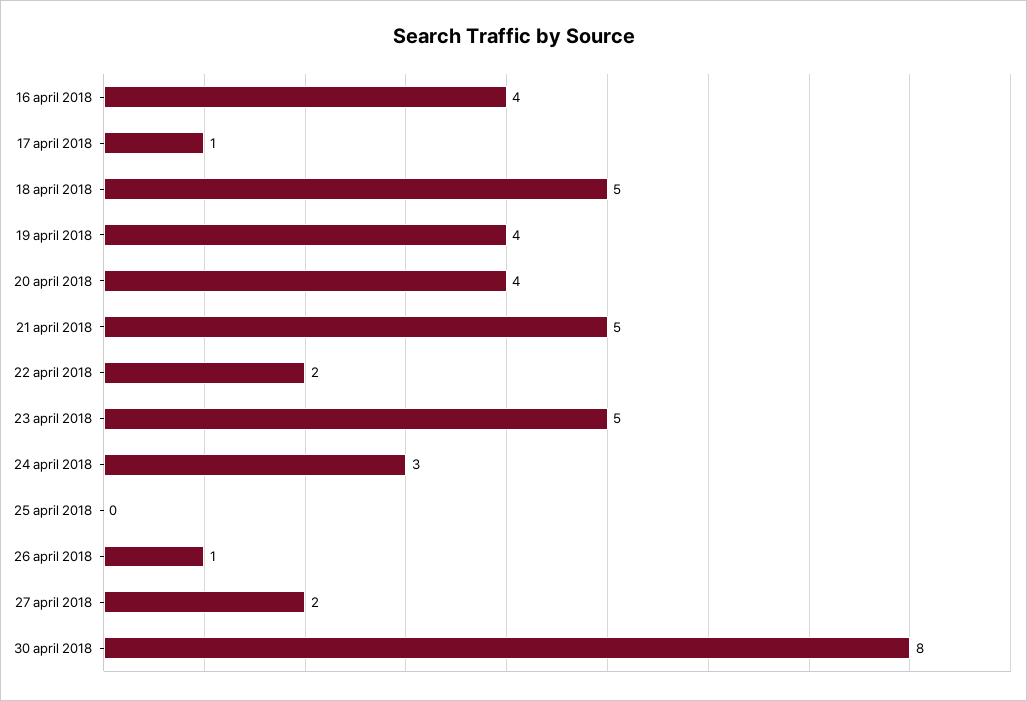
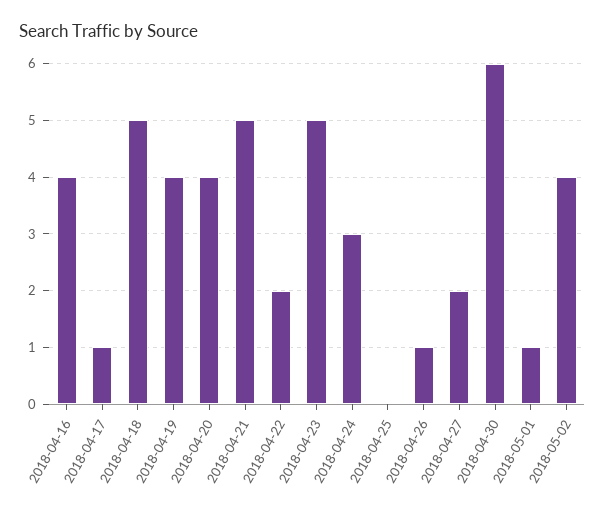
30 april 2018: 8 -> 6
2018-05-01: none -> 1
2018-05-02: none -> 4

